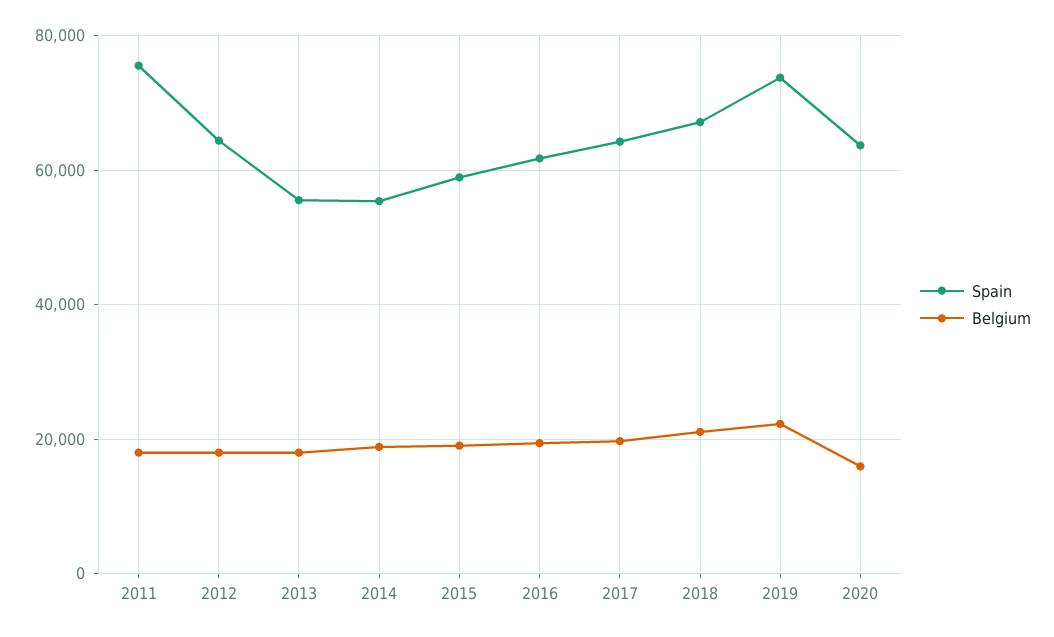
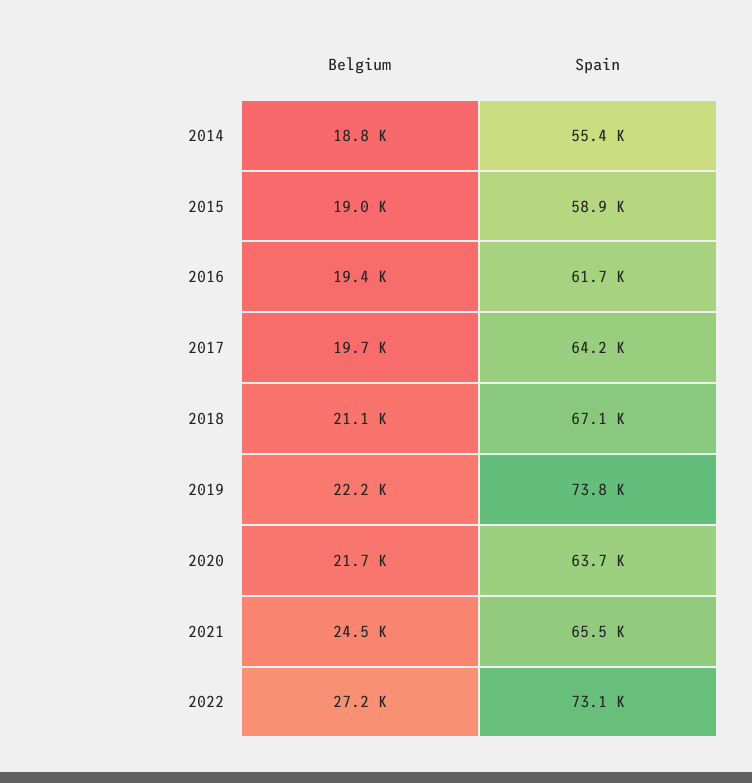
Spain, 2011: 76000 -> none
Belgium, 2011: 18000 -> none
Spain, 2012: 64000 -> none
Belgium, 2012: 18000 -> none
Spain, 2013: 56000 -> none
Belgium, 2013: 18000 -> none
Belgium, 2020: 16000 -> 21700
Belgium, 2021: none -> 24500
Spain, 2021: none -> 65500
Belgium, 2022: none -> 27200
Spain, 2022: none -> 73100

